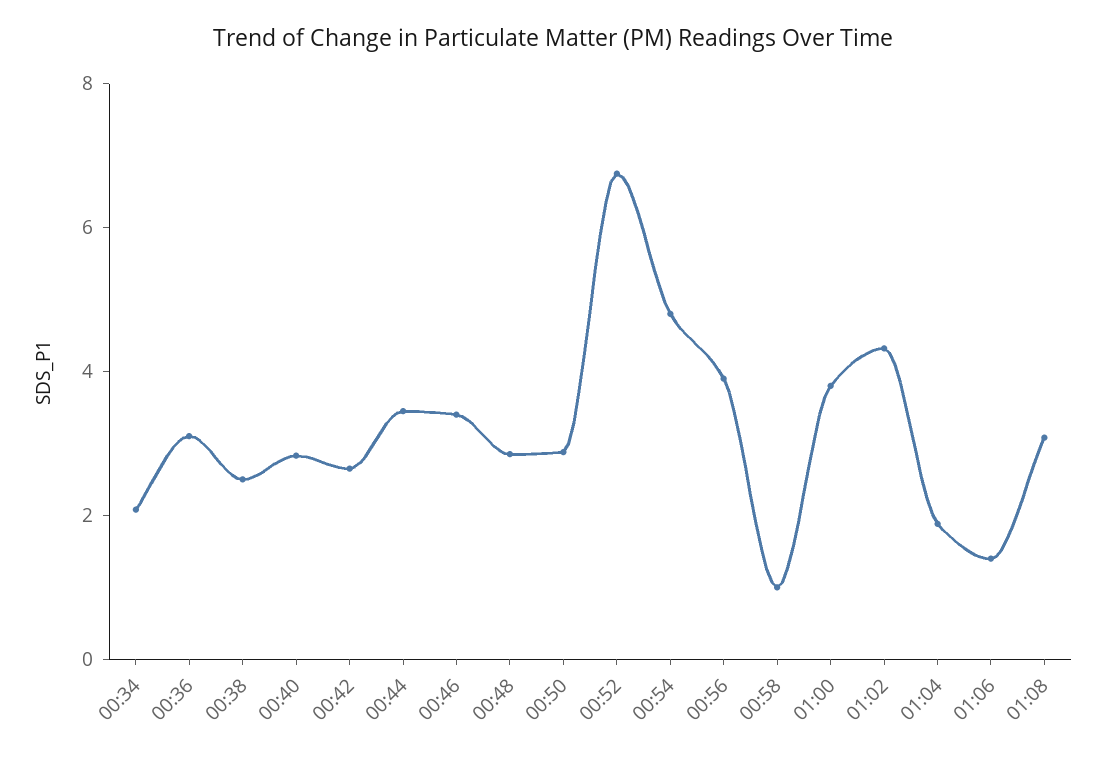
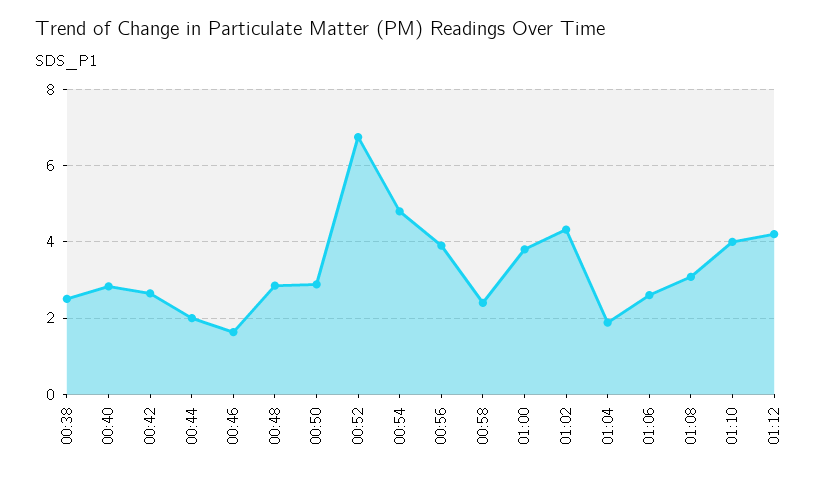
00:34: 2 -> none
00:36: 3 -> none
00:44: 3.5 -> 2
00:46: 3.5 -> 1.6
00:58: 1 -> 2.4
01:06: 1.5 -> 2.6
01:10: none -> 4
01:12: none -> 4.2

